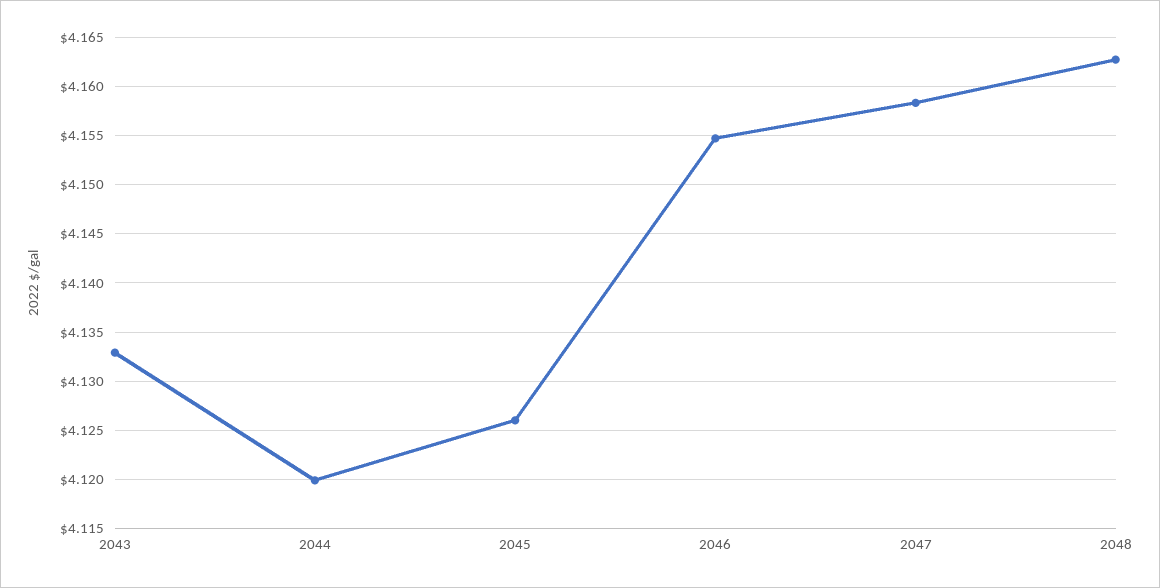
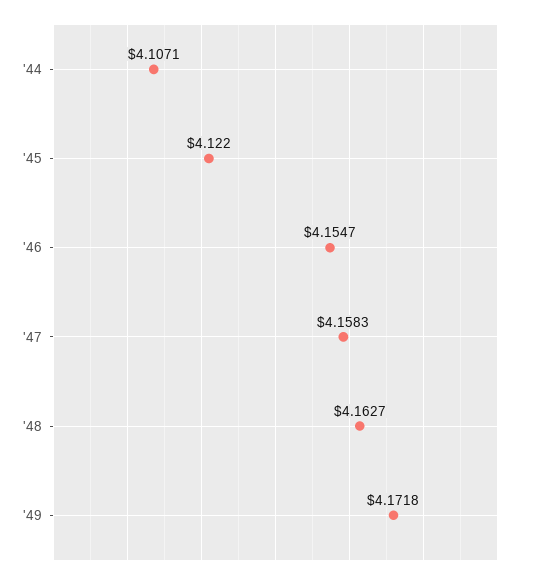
2043: 4.133 -> none
2044: 4.12 -> 4.1071
2045: 4.126 -> 4.122
'49: none -> 4.1718

